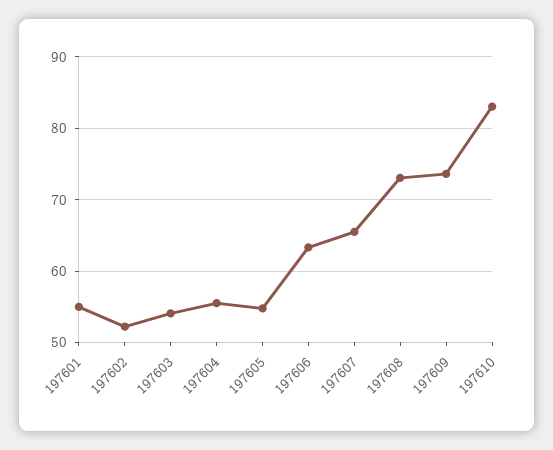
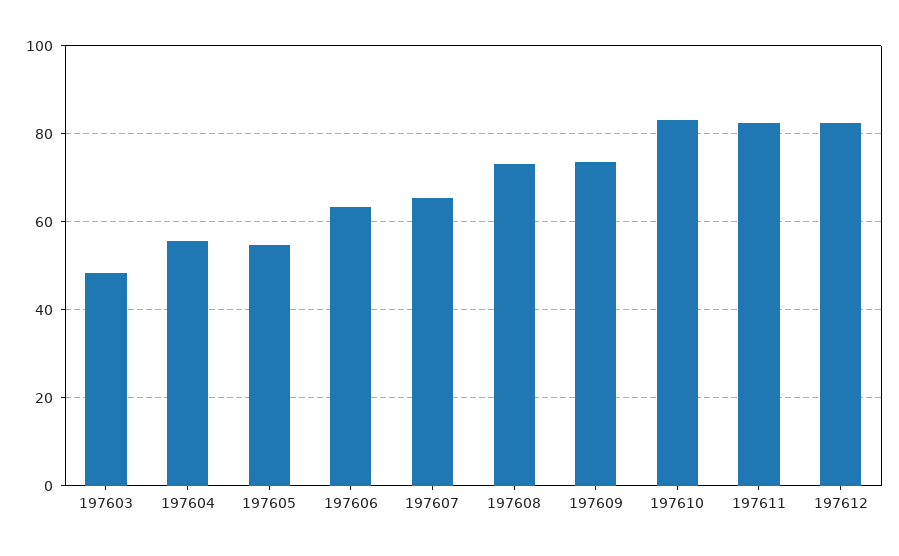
197601: 55 -> none
197602: 52 -> none
197603: 54 -> 48
197611: none -> 82
197612: none -> 82

